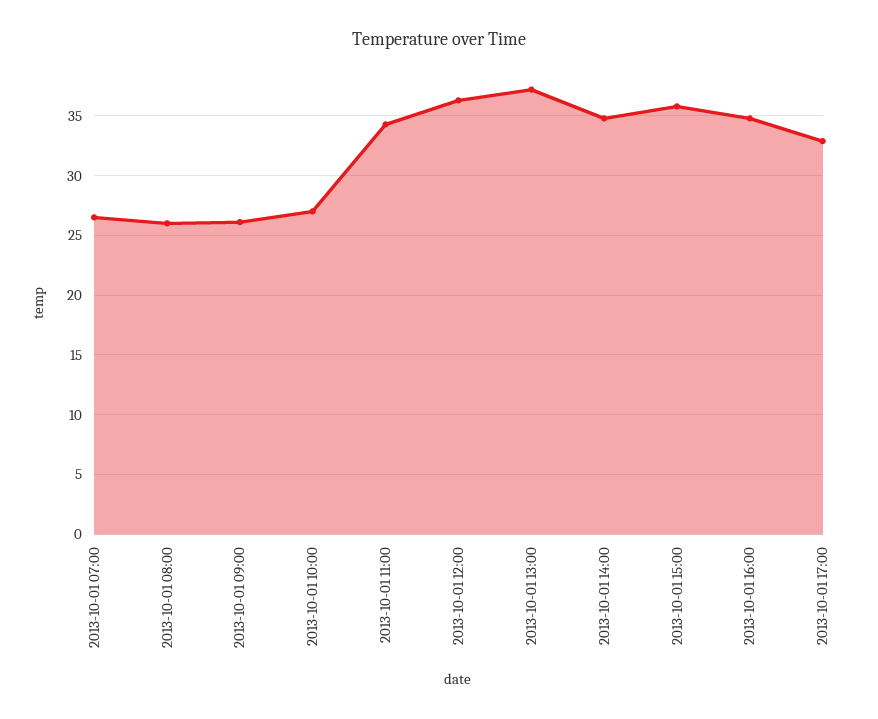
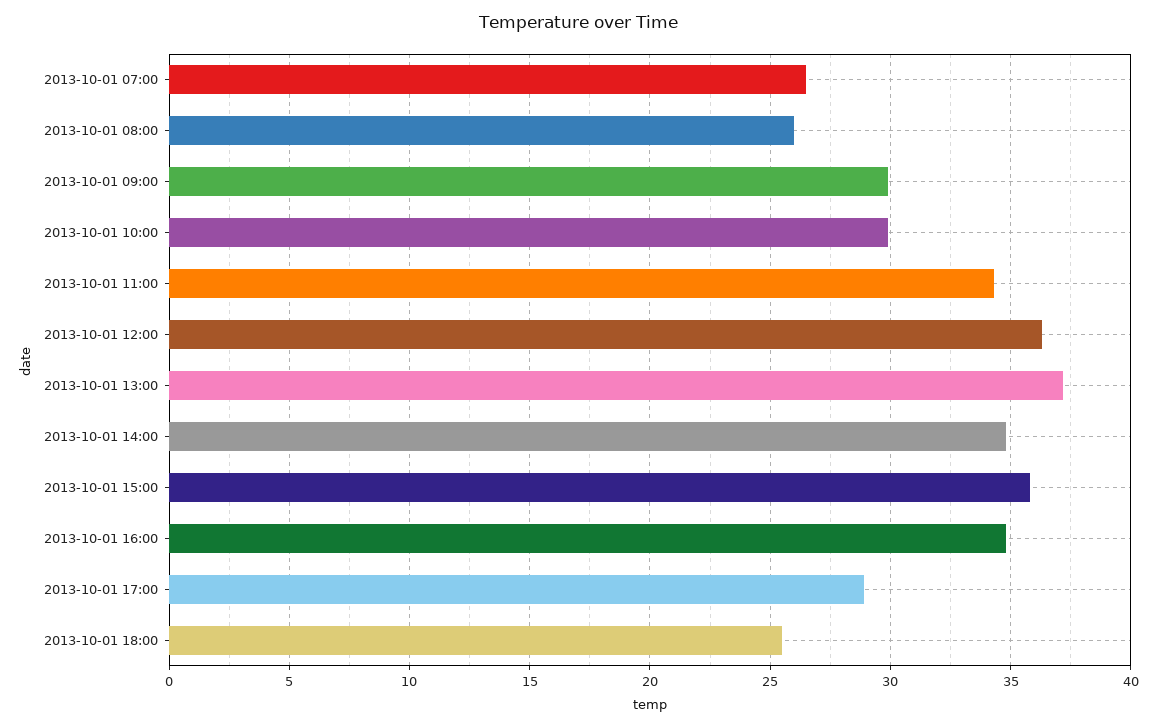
2013-10-01 09:00: 26 -> 30
2013-10-01 10:00: 27 -> 30
2013-10-01 17:00: 33 -> 29
2013-10-01 18:00: none -> 25.5

